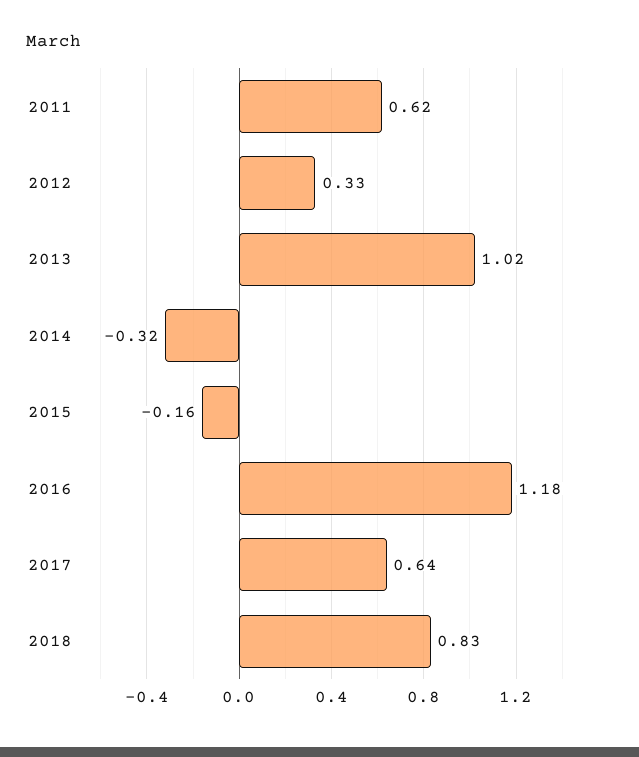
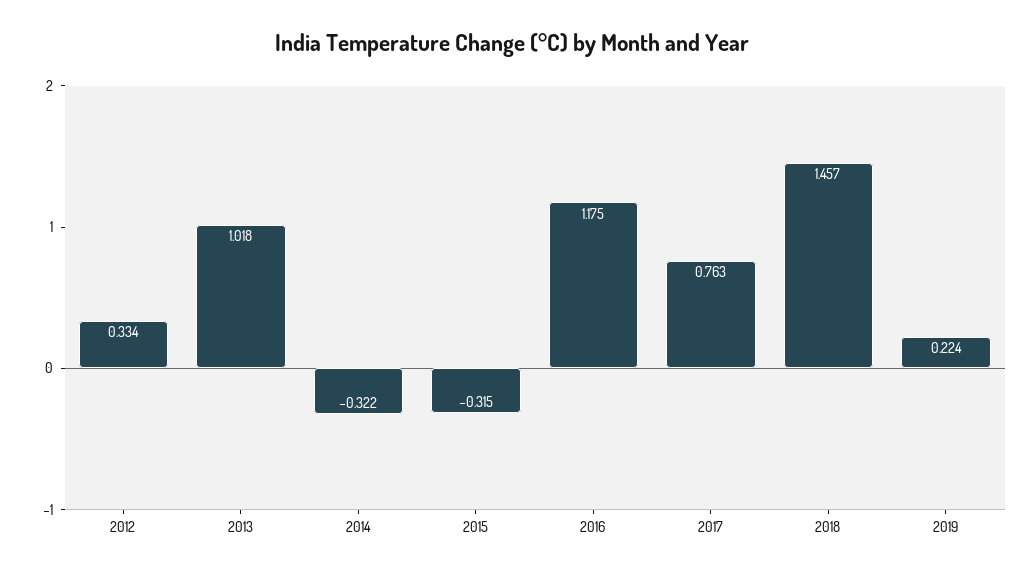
2011: 0.62 -> none
2015: -0.16 -> -0.315
2017: 0.64 -> 0.763
2018: 0.83 -> 1.457
2019: none -> 0.224

